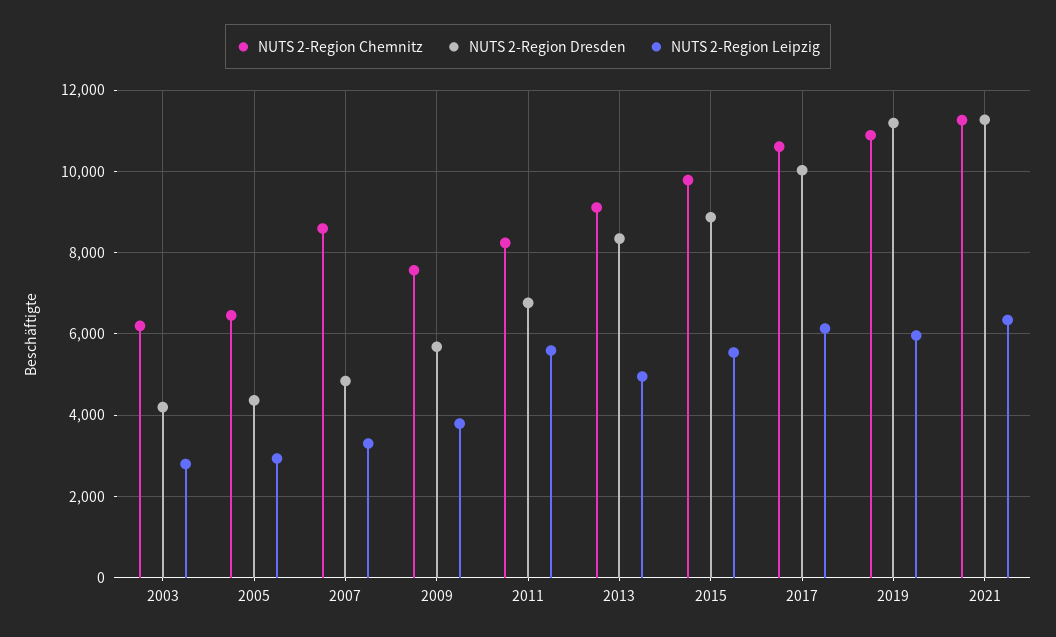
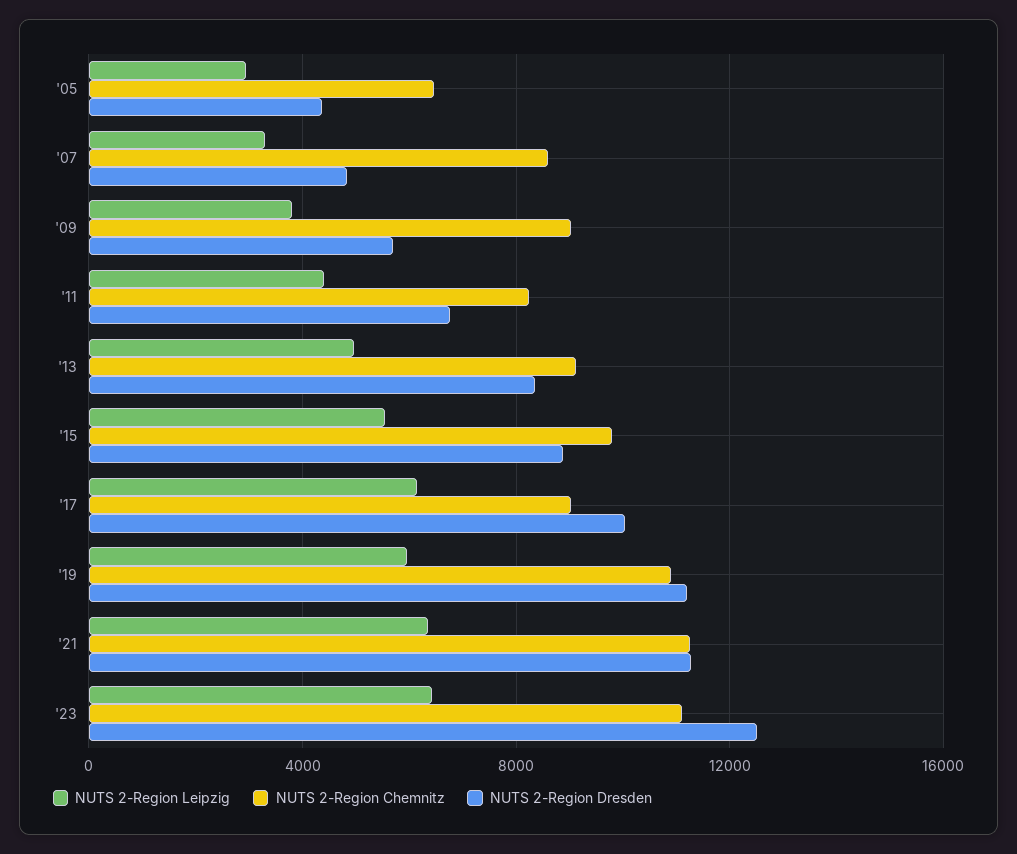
NUTS 2-Region Chemnitz, 2003: 6200 -> none
NUTS 2-Region Dresden, 2003: 4200 -> none
NUTS 2-Region Leipzig, 2003: 2800 -> none
NUTS 2-Region Chemnitz, 2009: 7600 -> 9000
NUTS 2-Region Leipzig, 2011: 5600 -> 4500
NUTS 2-Region Chemnitz, 2017: 10600 -> 9000
NUTS 2-Region Leipzig, '23: none -> 6500
NUTS 2-Region Chemnitz, '23: none -> 11000
NUTS 2-Region Dresden, '23: none -> 12500

